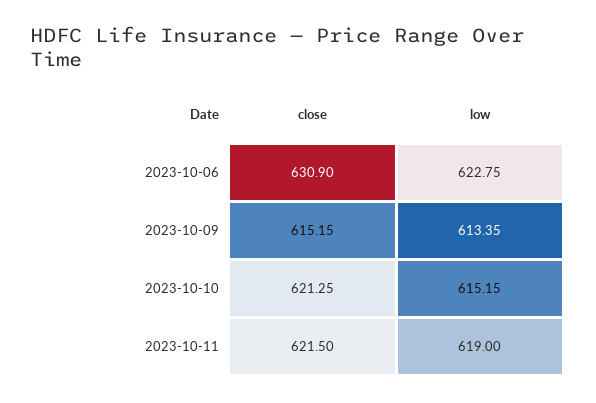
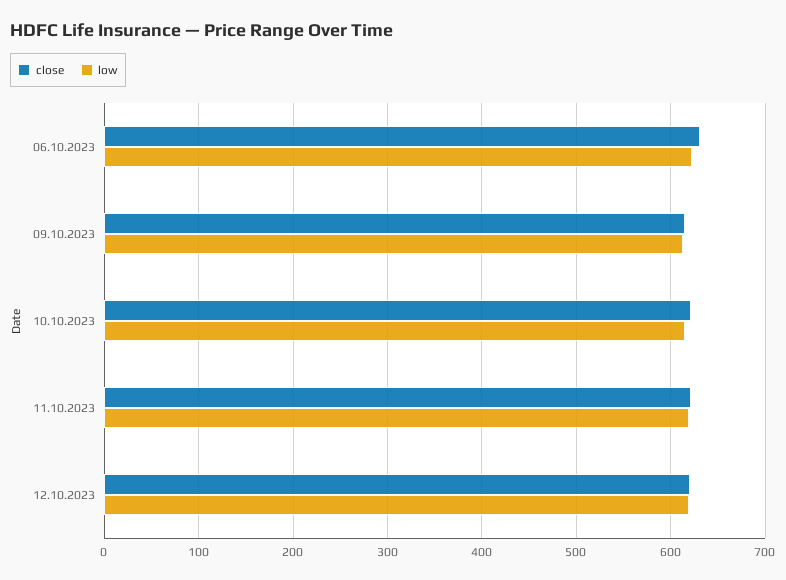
close, 12.10.2023: none -> 620
low, 12.10.2023: none -> 620

